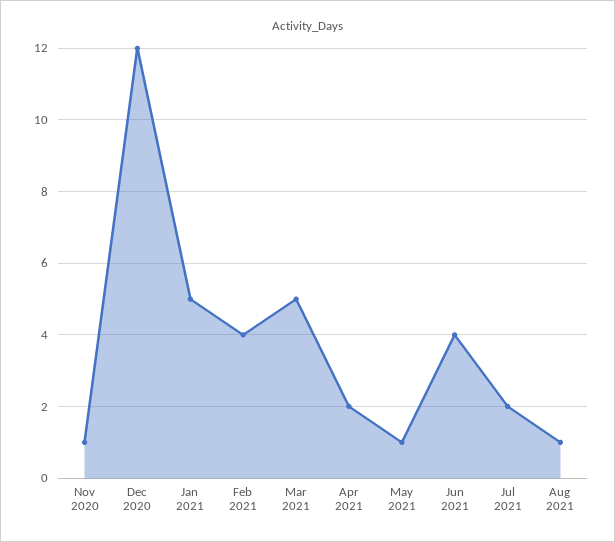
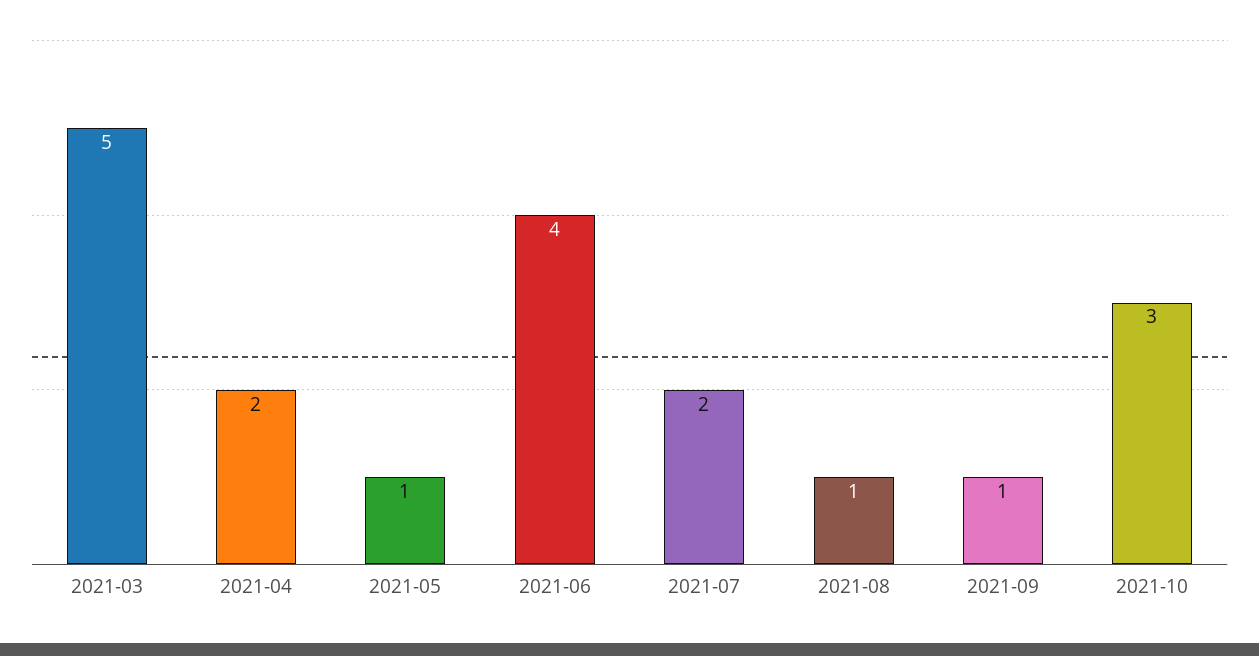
Nov 2020: 1 -> none
Dec 2020: 12 -> none
Jan 2021: 5 -> none
Feb 2021: 4 -> none
2021-09: none -> 1
2021-10: none -> 3

